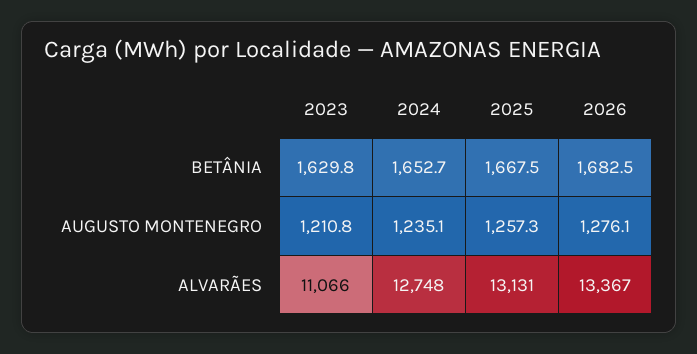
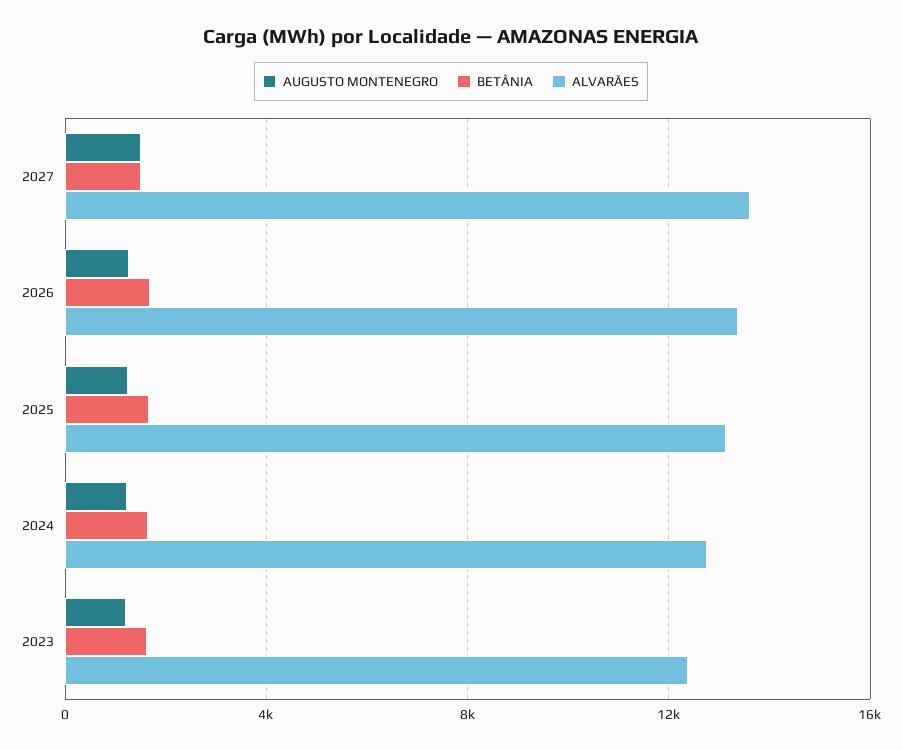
ALVARÃES, 2023: 11066 -> 12500
AUGUSTO MONTENEGRO, 2027: none -> 1500
BETÂNIA, 2027: none -> 1500
ALVARÃES, 2027: none -> 13500

